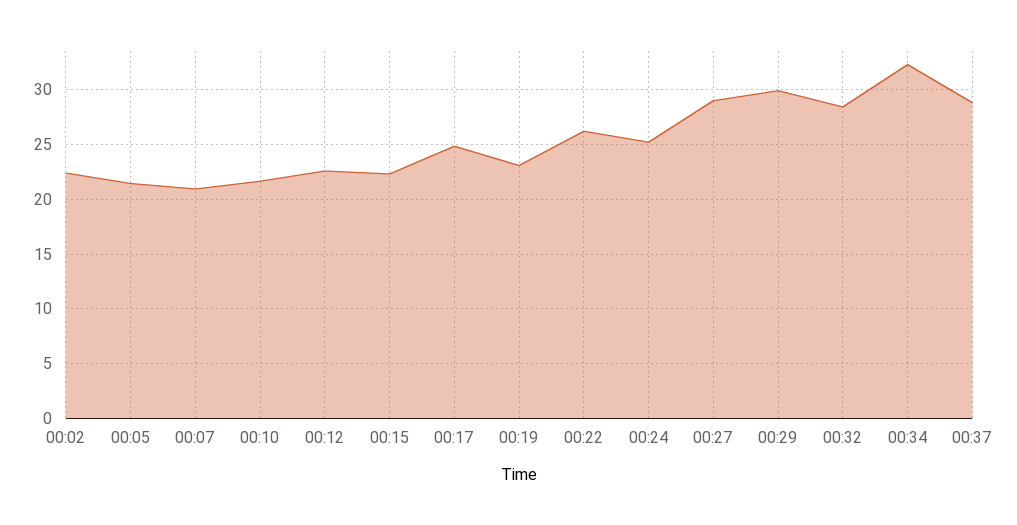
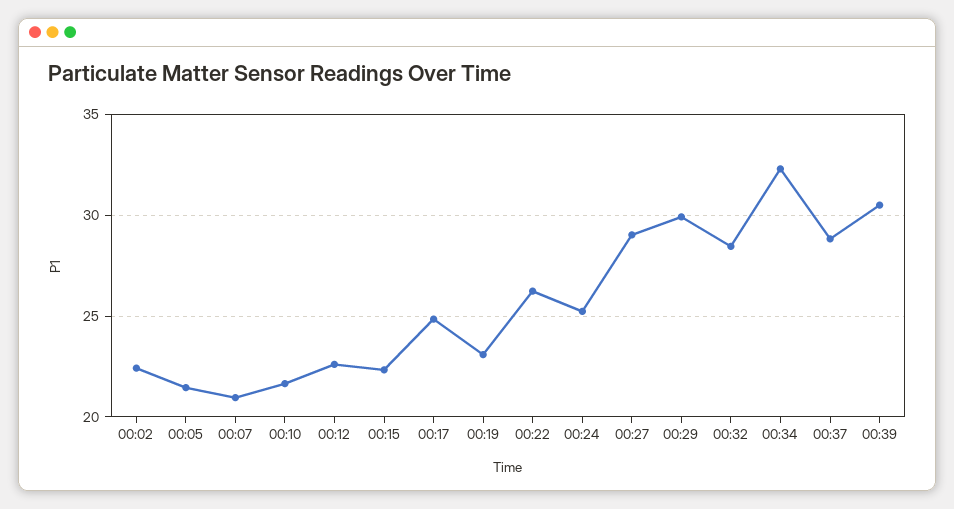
00:39: none -> 30.5

